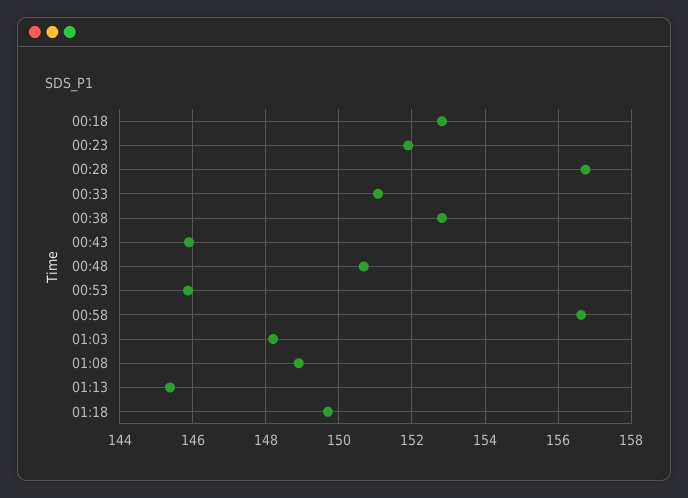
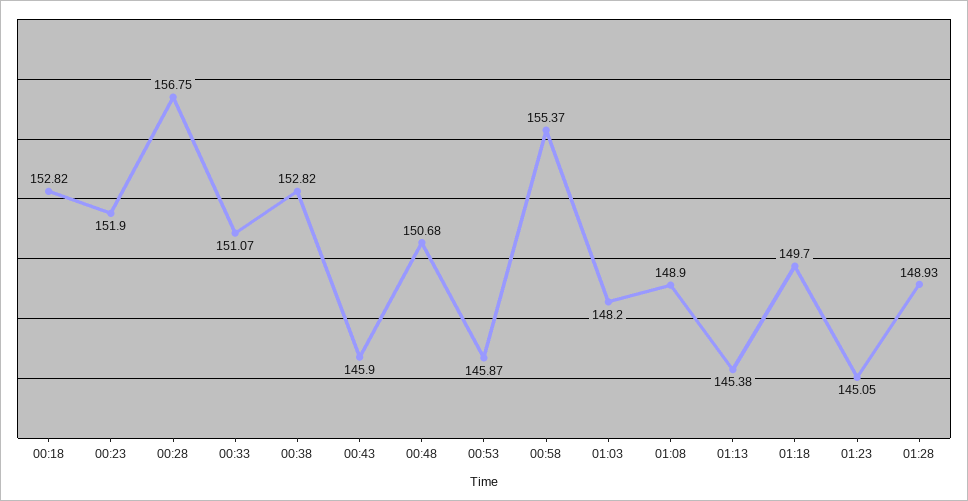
00:58: 156.6 -> 155.37
01:23: none -> 145.05
01:28: none -> 148.93

